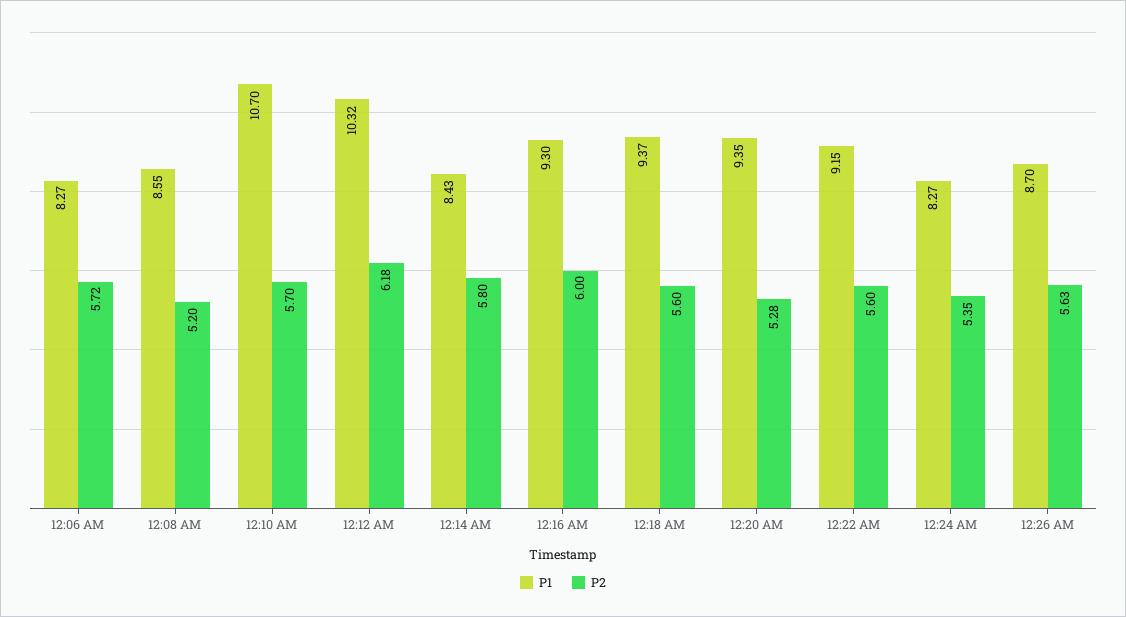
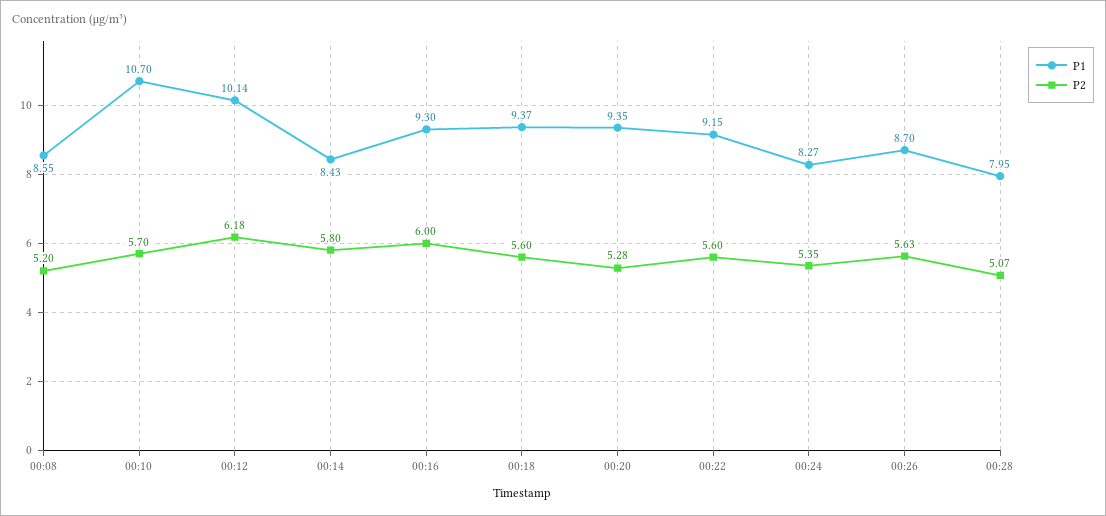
P1, 12:06 AM: 8.27 -> none
P2, 12:06 AM: 5.72 -> none
P1, 12:12 AM: 10.32 -> 10.14
P1, 00:28: none -> 7.95
P2, 00:28: none -> 5.07

